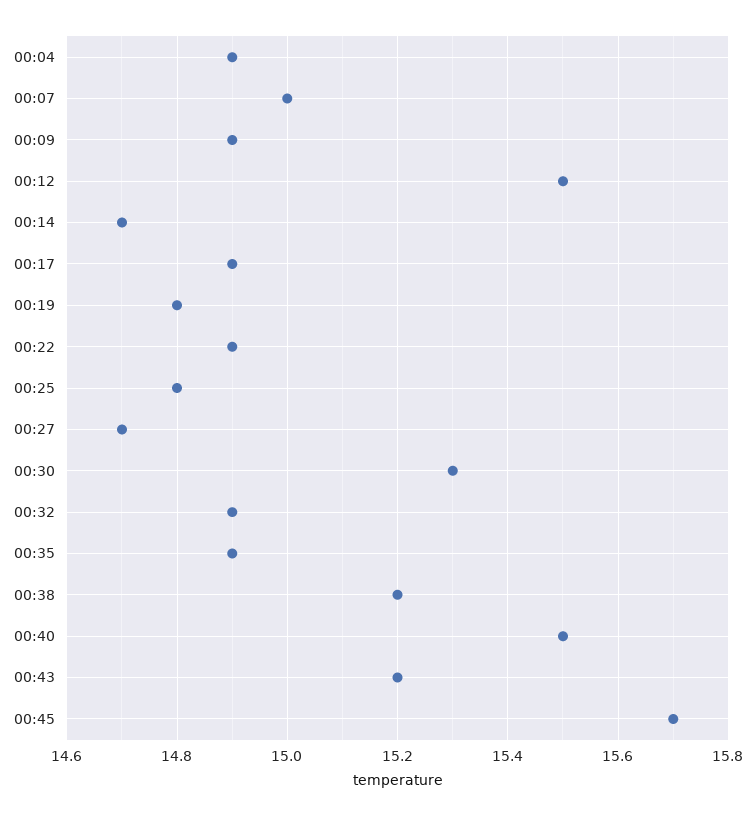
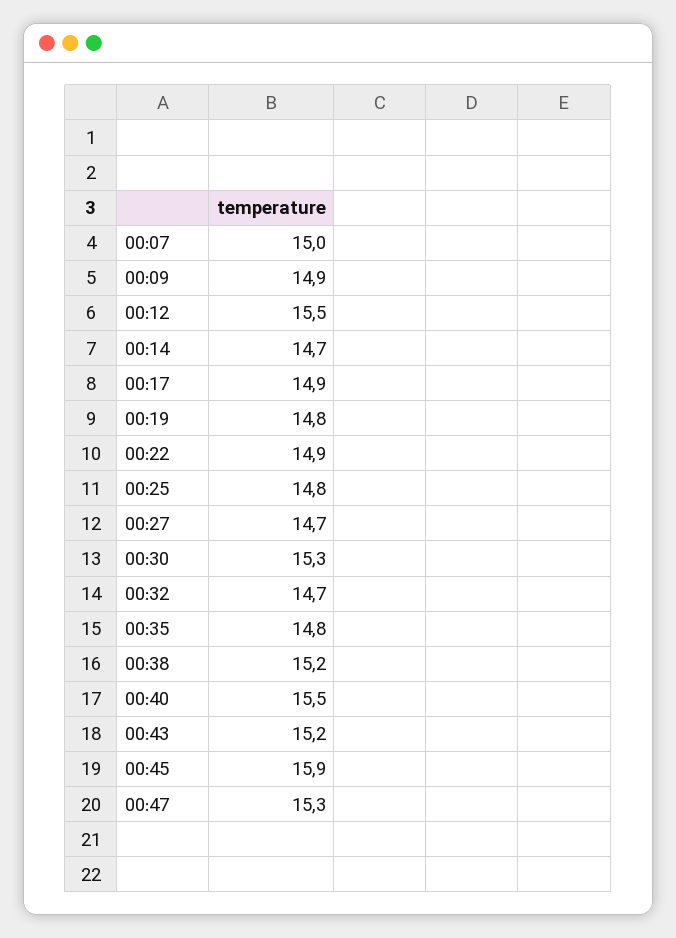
00:04: 14.9 -> none
00:32: 14.9 -> 14.7
00:35: 14.9 -> 14.8
00:45: 15.7 -> 15.9
00:47: none -> 15.3

